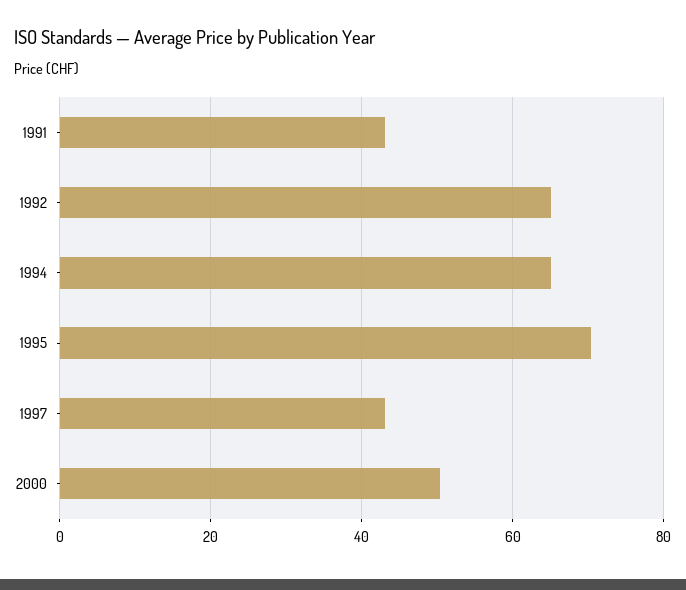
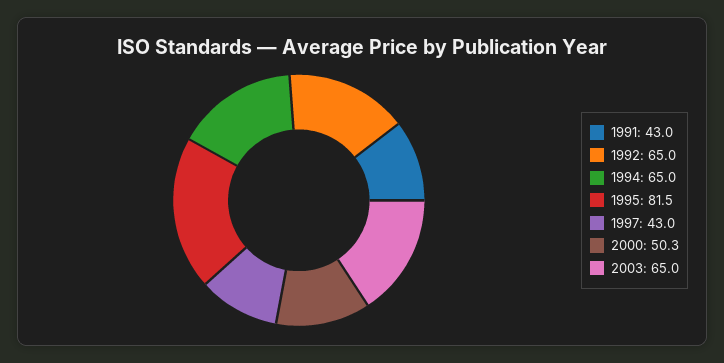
1995: 70 -> 81.5
2003: none -> 65

